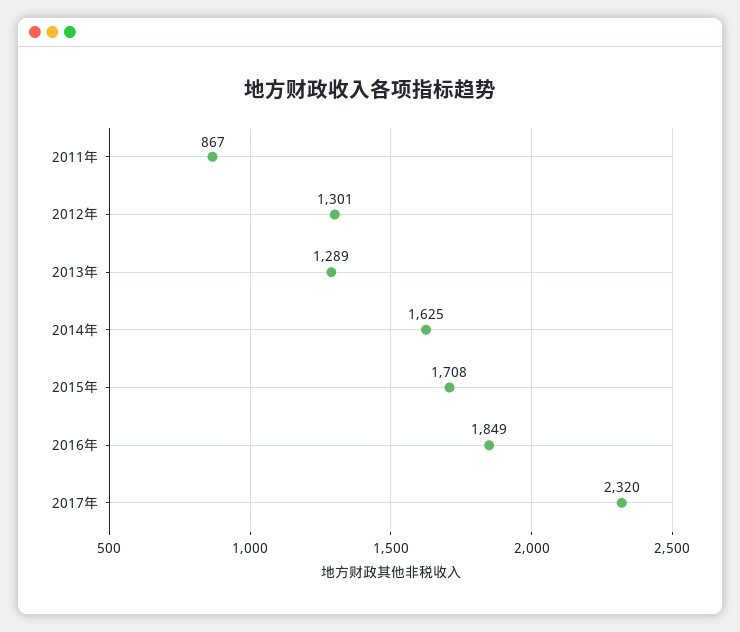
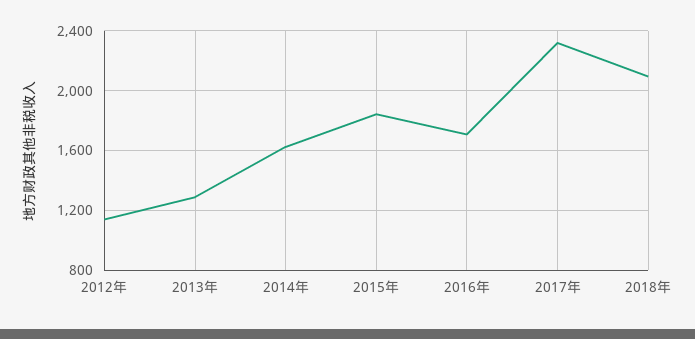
2011年: 867 -> none
2012年: 1301 -> 1150
2015年: 1708 -> 1850
2016年: 1849 -> 1700
2018年: none -> 2100

